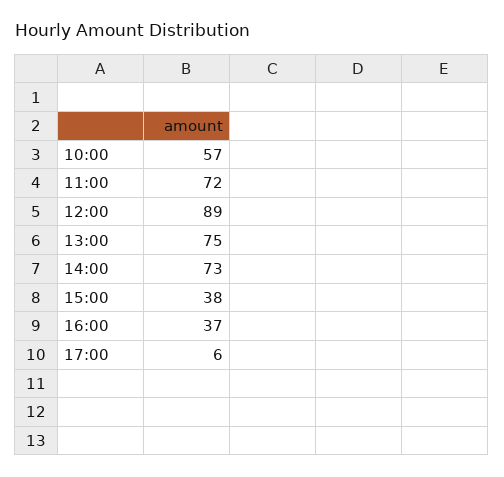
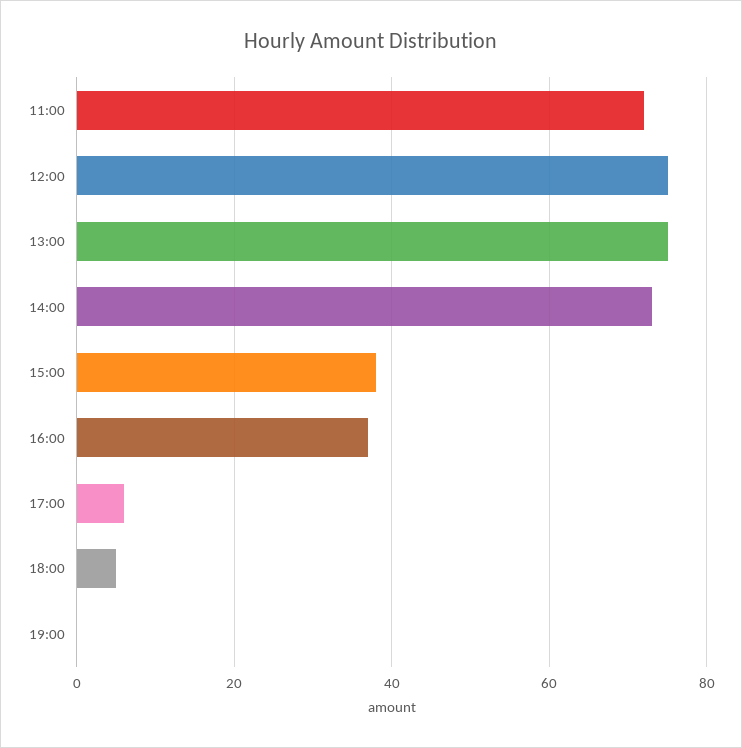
10:00: 57 -> none
12:00: 89 -> 75
18:00: none -> 5
19:00: none -> 0

